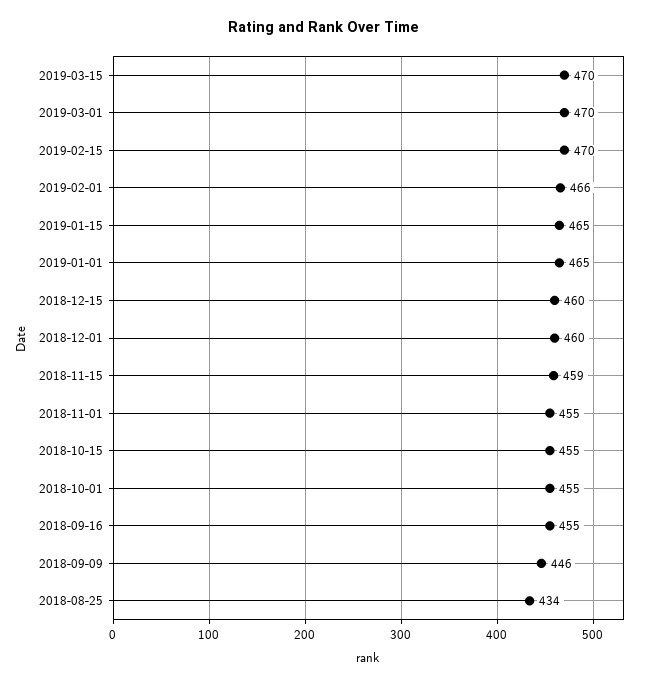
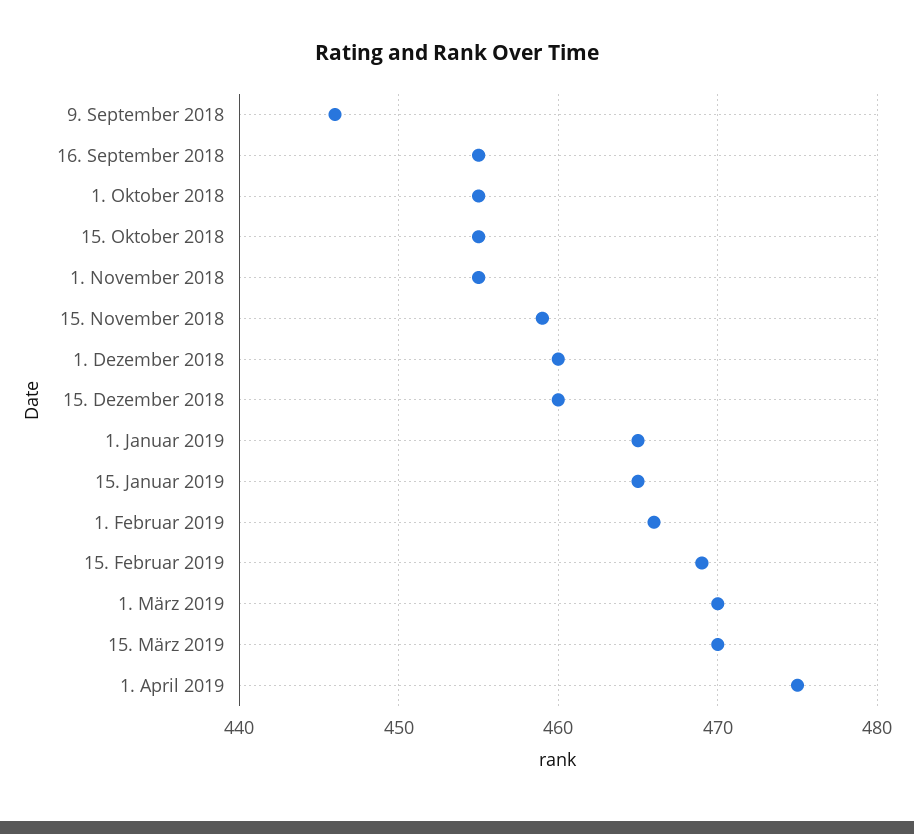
2019-02-15: 470 -> 469
2018-08-25: 434 -> none
1. April 2019: none -> 475

